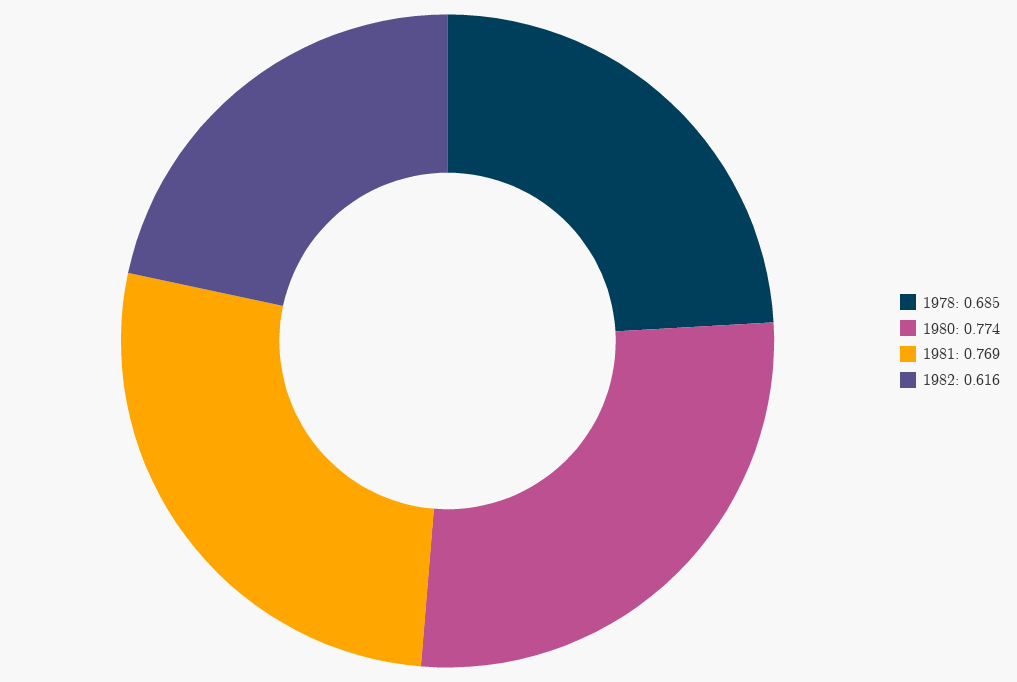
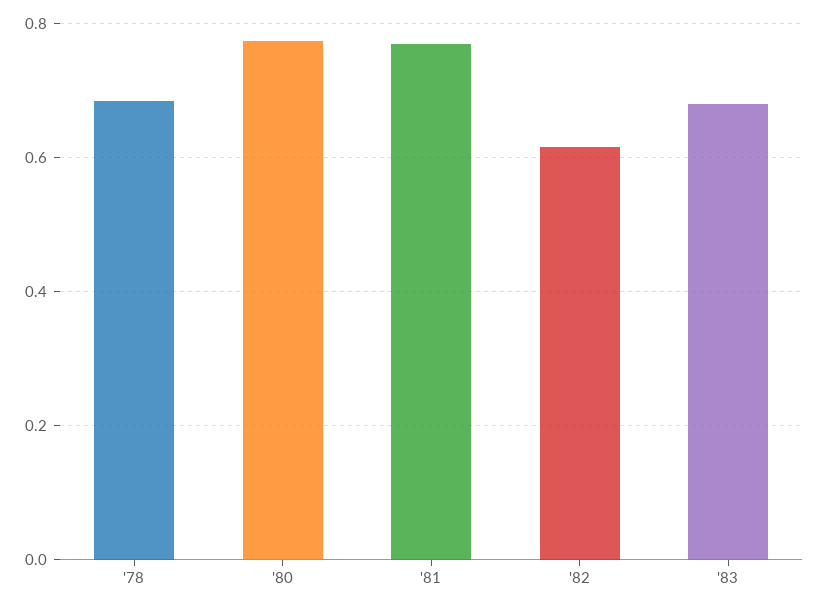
'83: none -> 0.68

